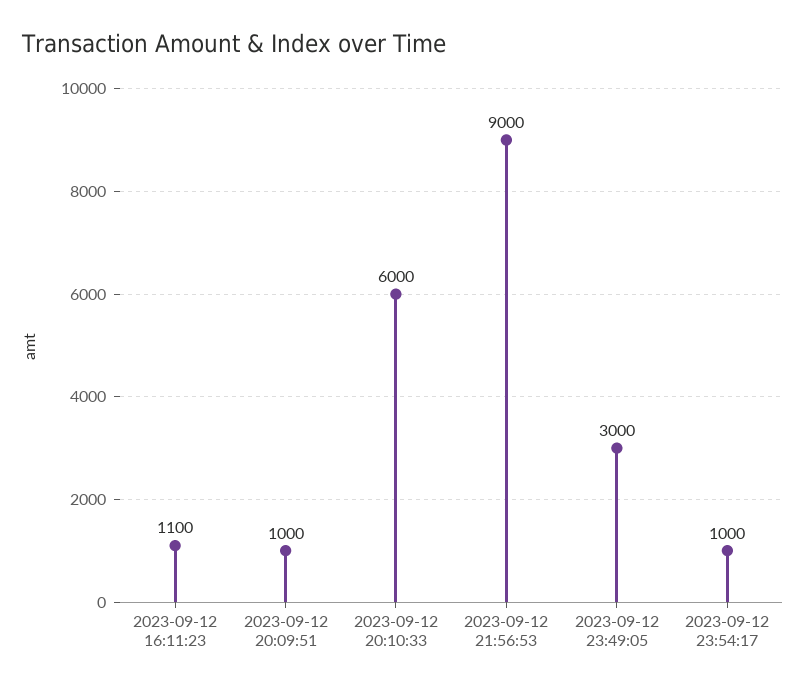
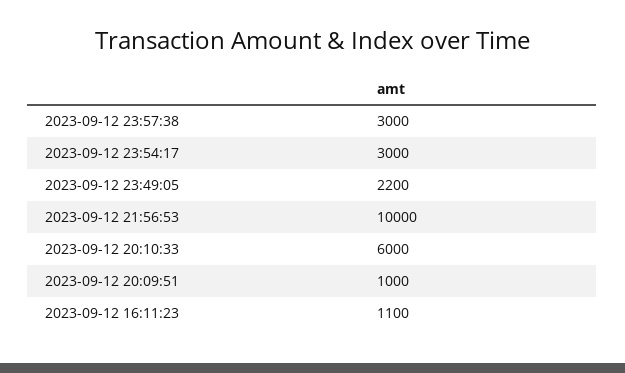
2023-09-12 21:56:53: 9000 -> 10000
2023-09-12 23:49:05: 3000 -> 2200
2023-09-12 23:54:17: 1000 -> 3000
2023-09-12 23:57:38: none -> 3000

